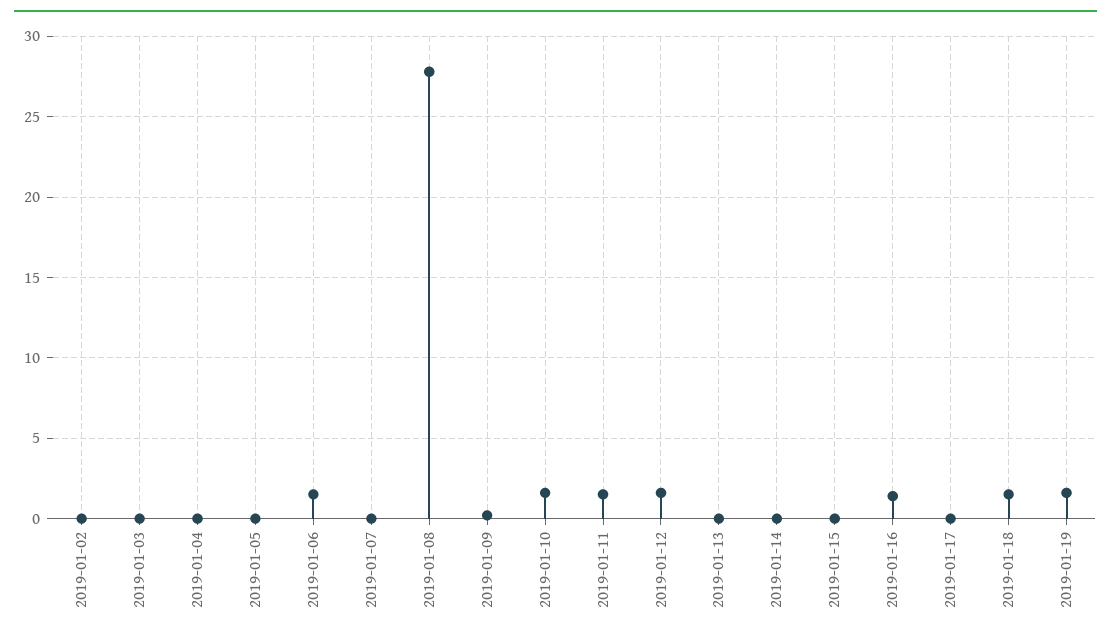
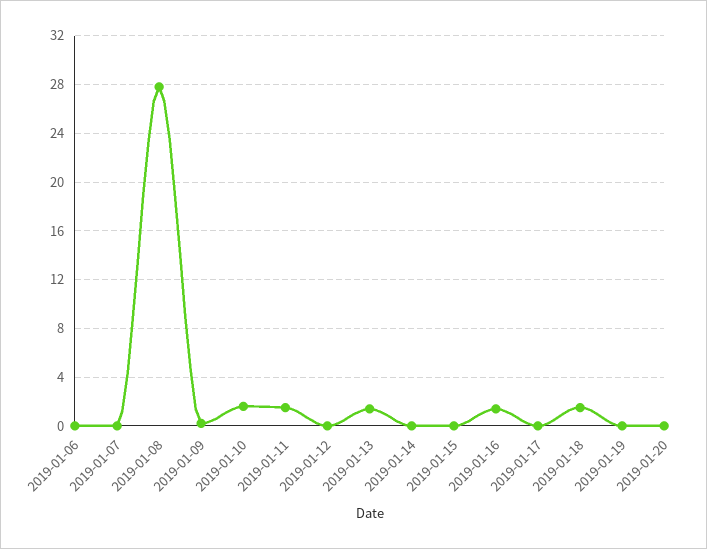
2019-01-02: 0 -> none
2019-01-03: 0 -> none
2019-01-04: 0 -> none
2019-01-05: 0 -> none
2019-01-06: 1.5 -> 0
2019-01-12: 1.5 -> 0
2019-01-13: 0 -> 1.5
2019-01-19: 1.5 -> 0
2019-01-20: none -> 0

